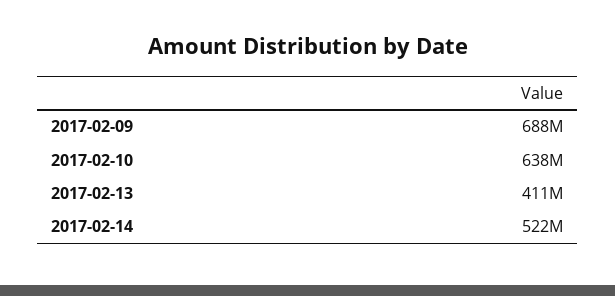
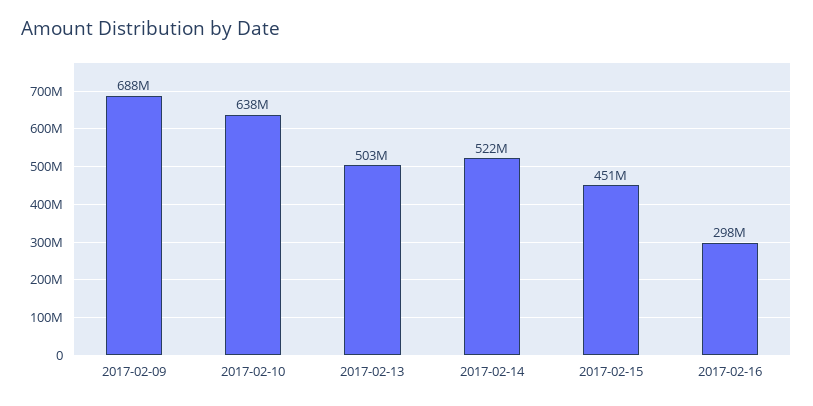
2017-02-13: 411000000 -> 503000000
2017-02-15: none -> 451000000
2017-02-16: none -> 298000000

